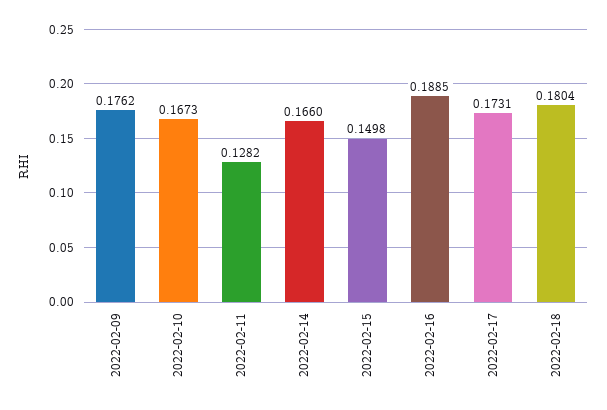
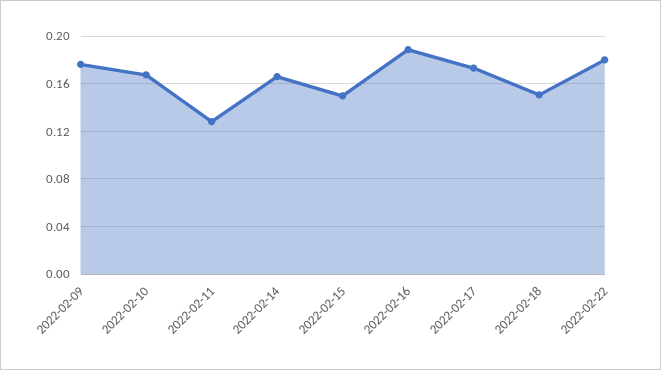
2022-02-18: 0.1804 -> 0.15
2022-02-22: none -> 0.18

